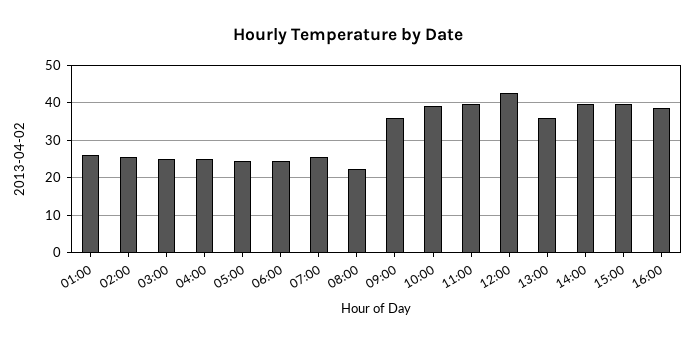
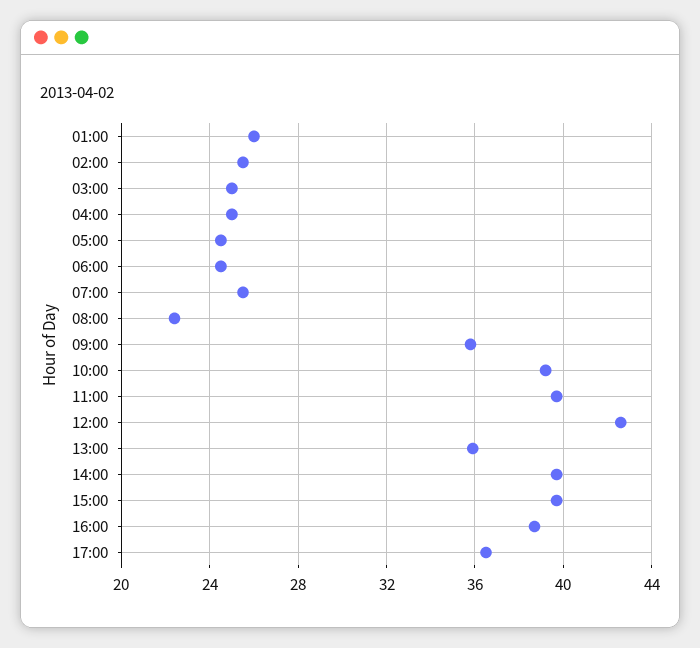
17:00: none -> 36.5

